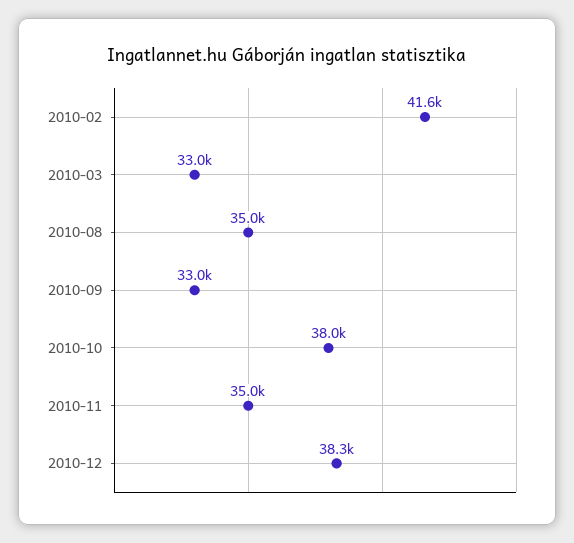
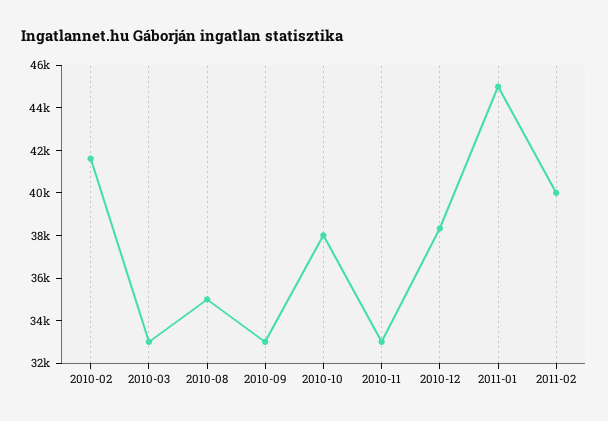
2010-11: 35000 -> 33000
2011-01: none -> 45000
2011-02: none -> 40000

